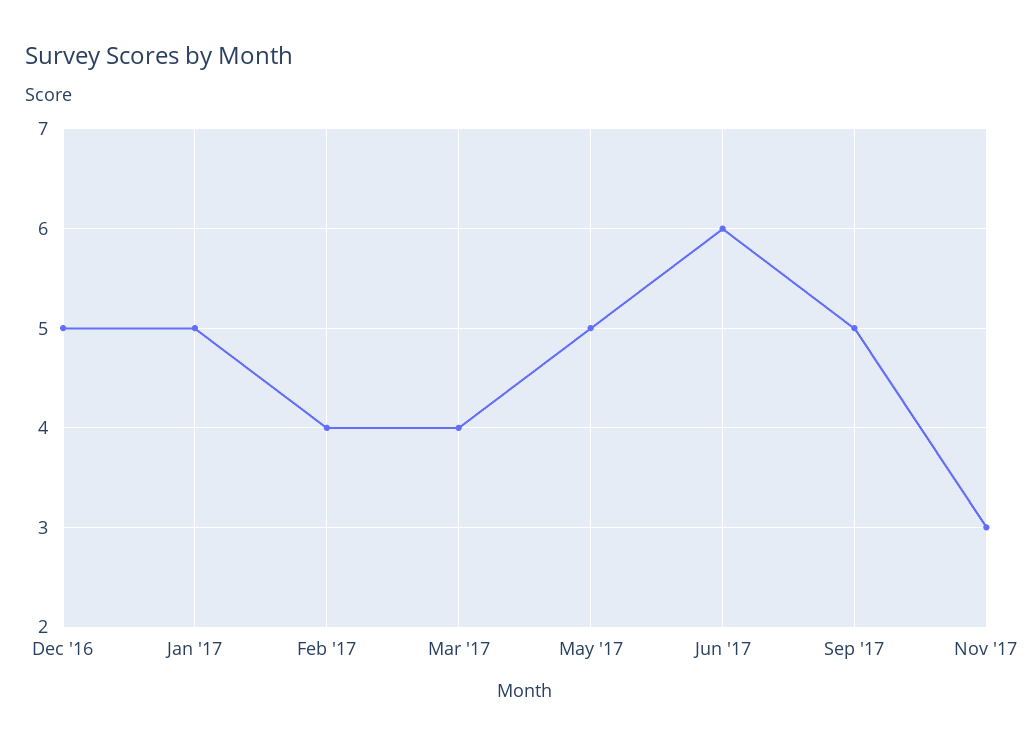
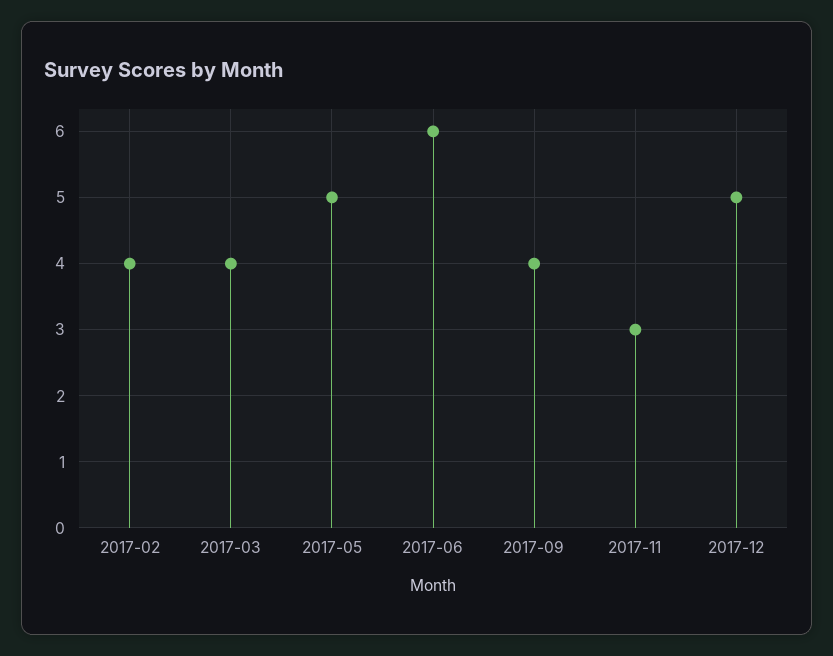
Dec '16: 5 -> none
Jan '17: 5 -> none
Sep '17: 5 -> 4
2017-12: none -> 5

